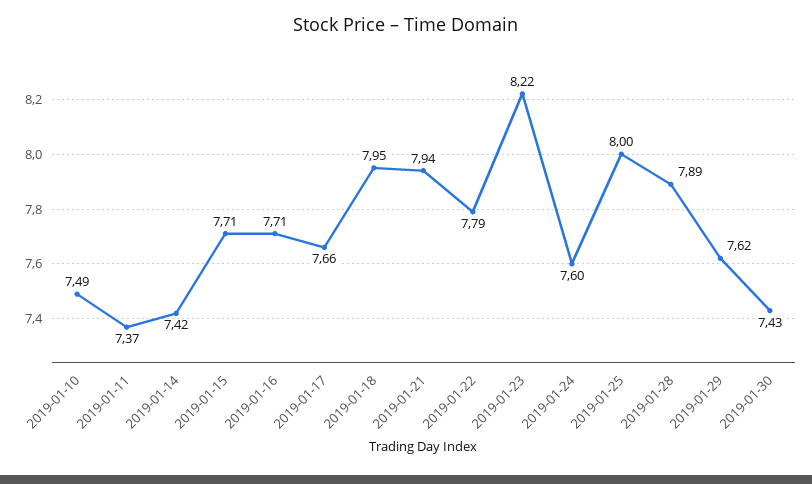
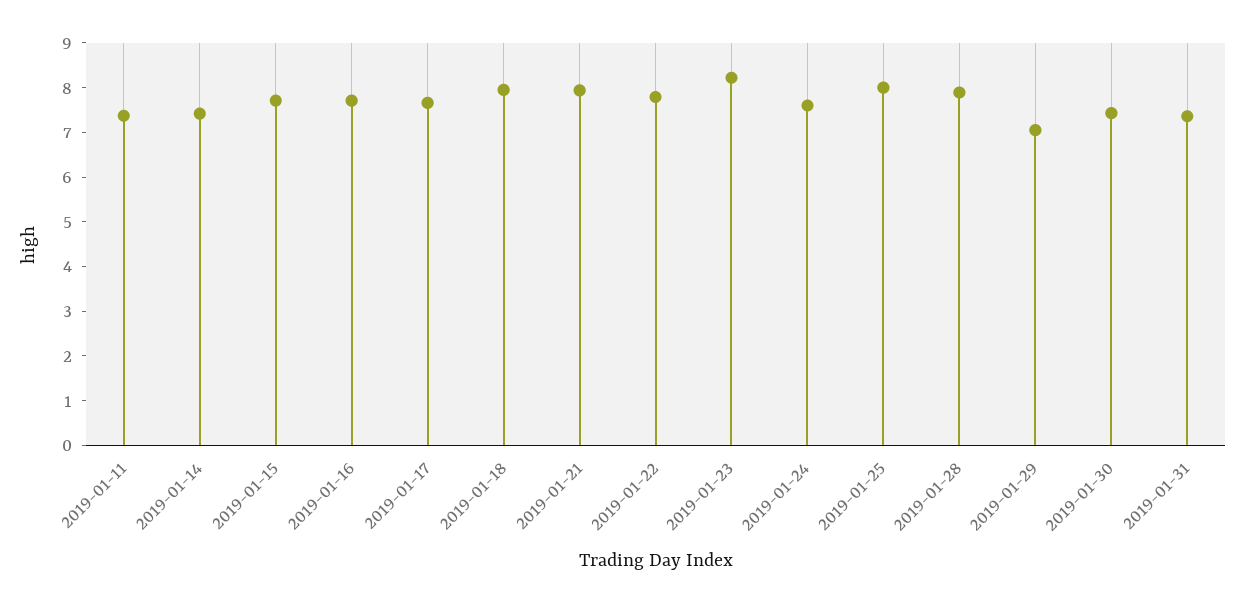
2019-01-10: 7.49 -> none
2019-01-29: 7.62 -> 7
2019-01-31: none -> 7.4

